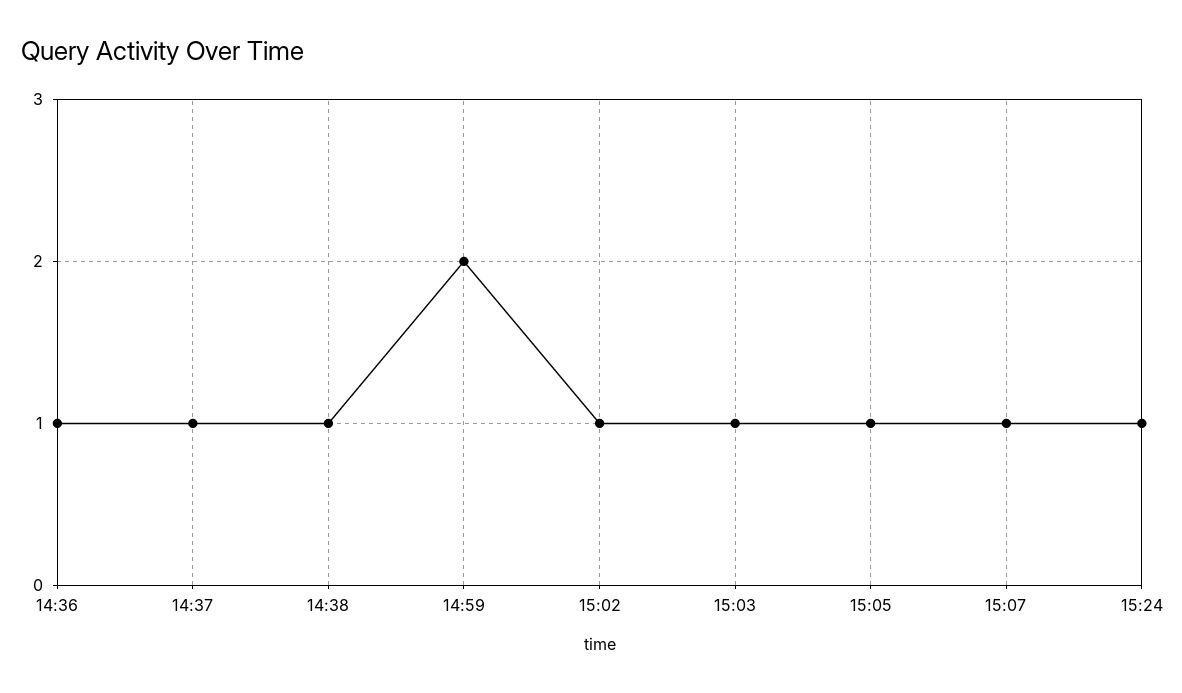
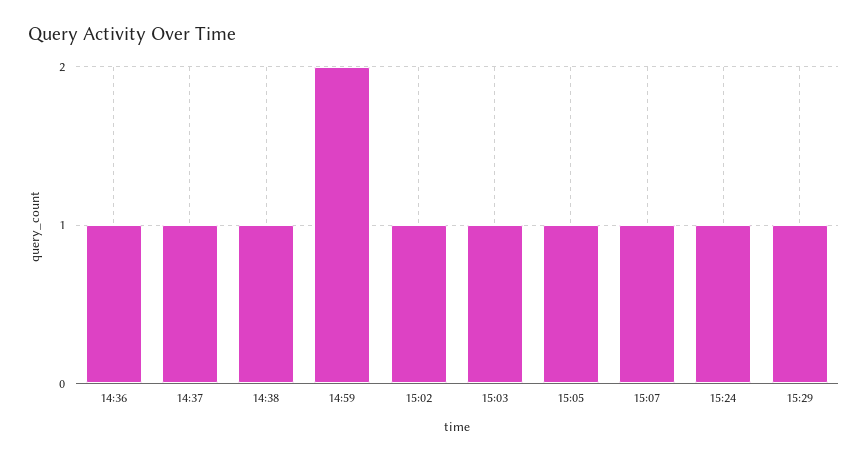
15:29: none -> 1

